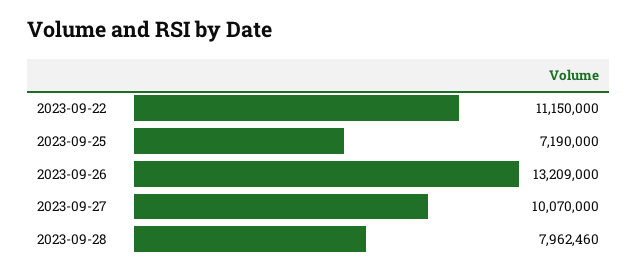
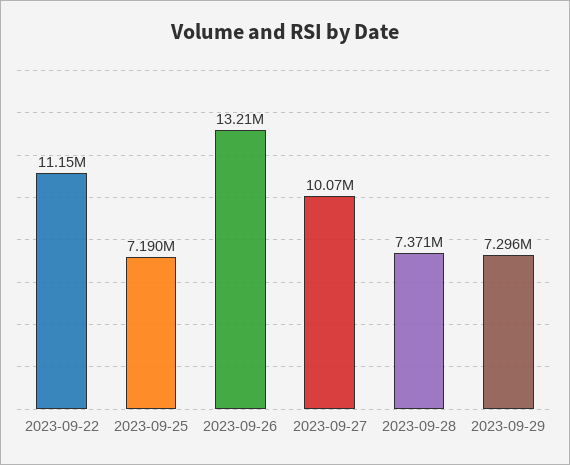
2023-09-28: 7962460 -> 7371000
2023-09-29: none -> 7296000

